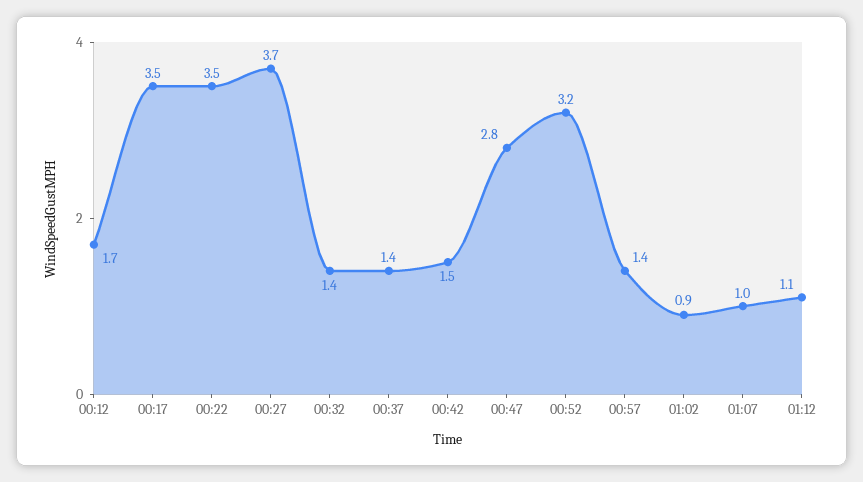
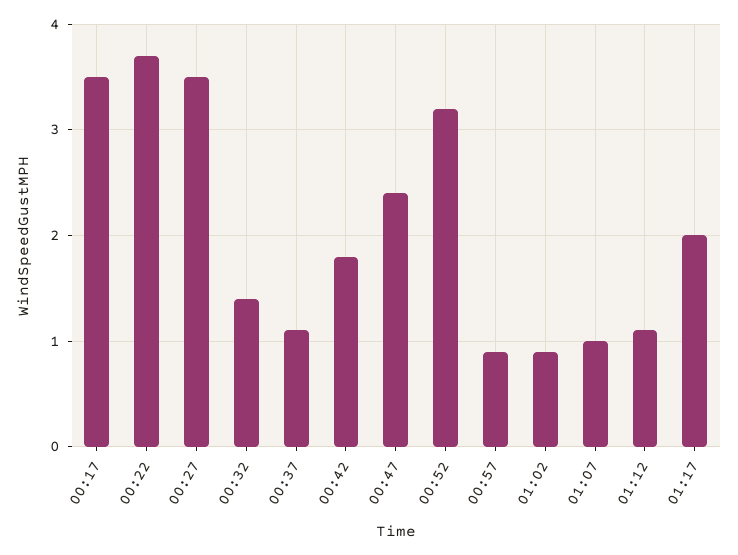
00:12: 1.7 -> none
00:22: 3.5 -> 3.7
00:27: 3.7 -> 3.5
00:37: 1.4 -> 1.1
00:42: 1.5 -> 1.8
00:47: 2.8 -> 2.4
00:57: 1.4 -> 0.9
01:17: none -> 2

